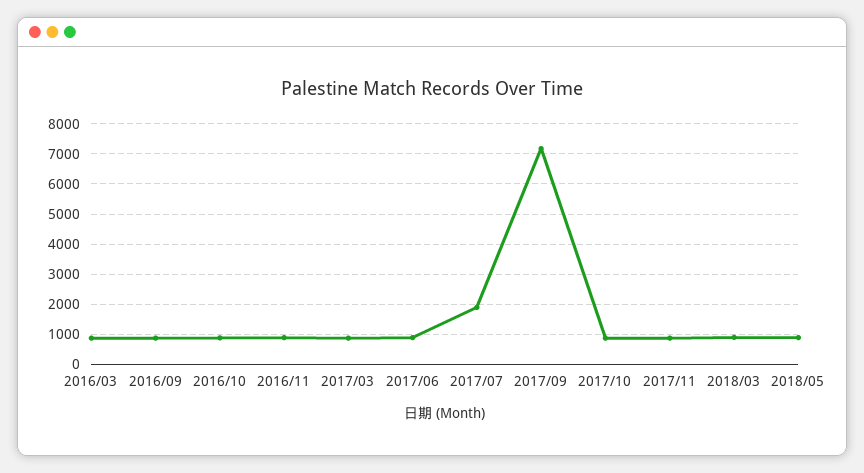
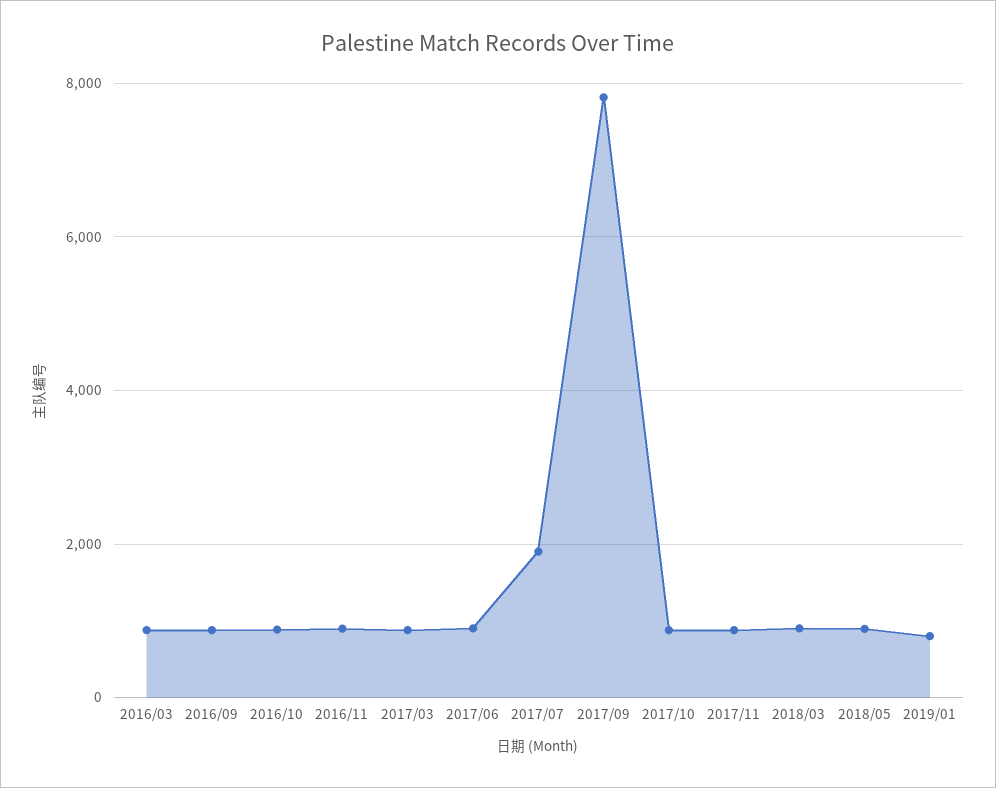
2017/09: 7200 -> 7800
2019/01: none -> 800

